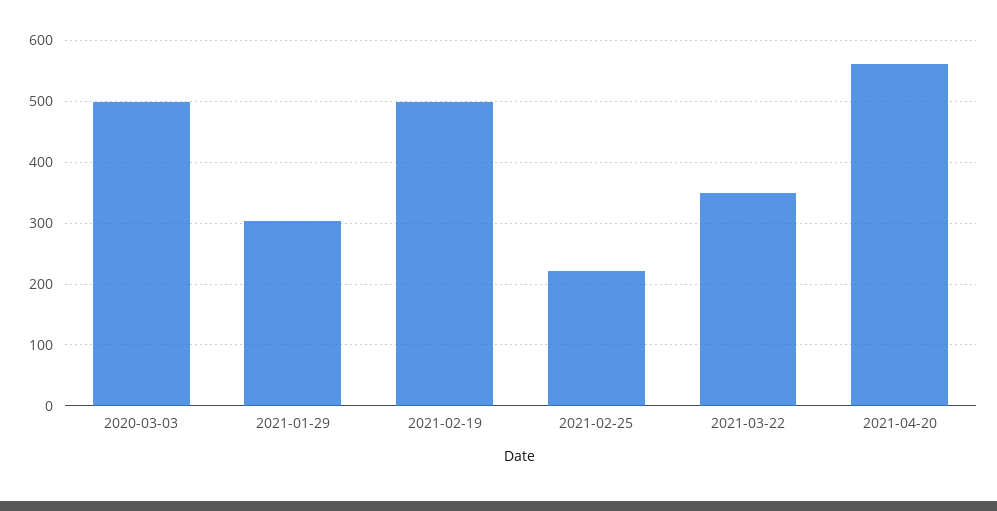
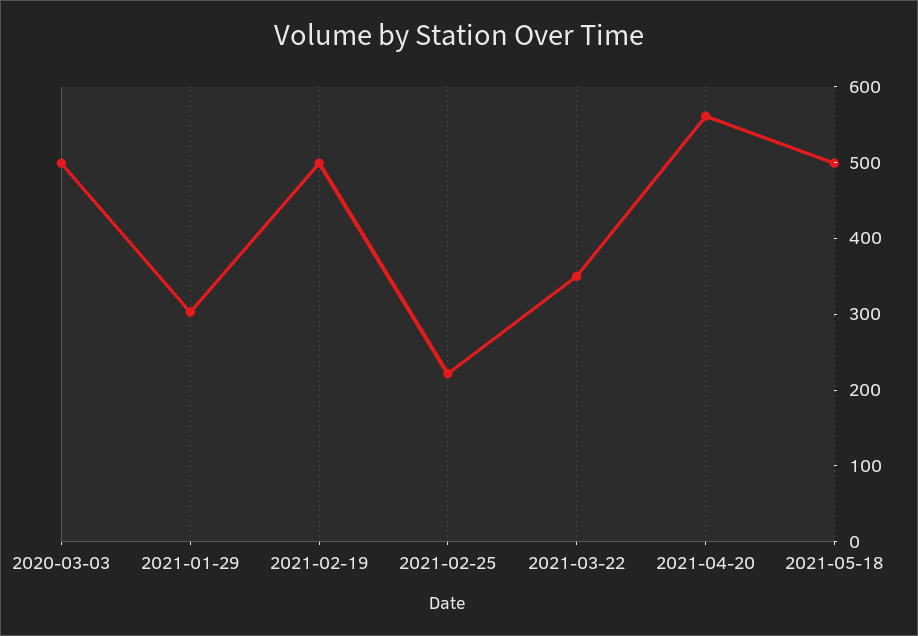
2021-05-18: none -> 500

